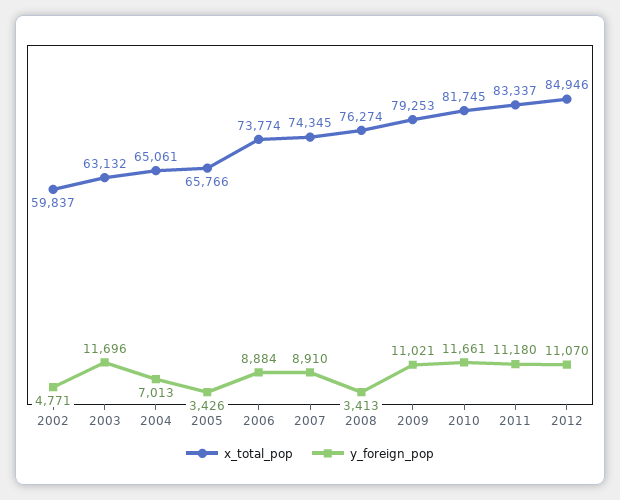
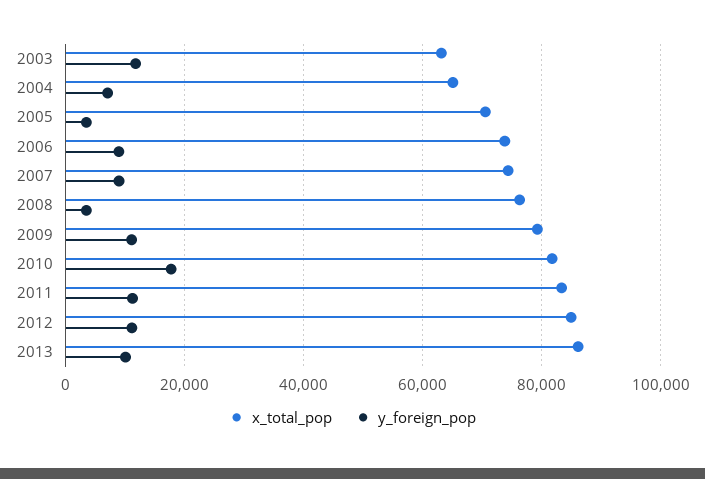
x_total_pop, 2002: 59837 -> none
y_foreign_pop, 2002: 4771 -> none
x_total_pop, 2005: 65766 -> 70000
y_foreign_pop, 2010: 11661 -> 18000
x_total_pop, 2013: none -> 86000
y_foreign_pop, 2013: none -> 10000

